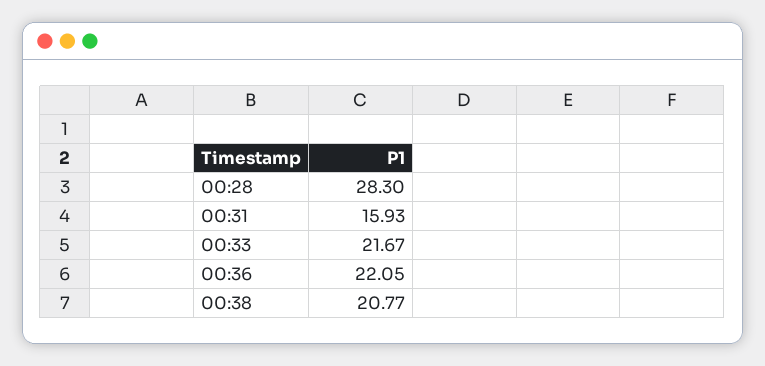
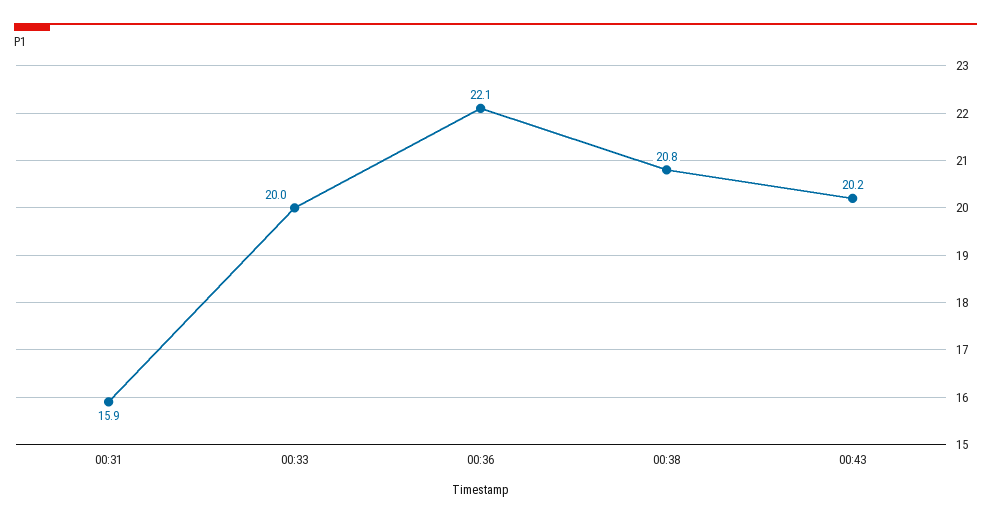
00:28: 28.3 -> none
00:33: 21.67 -> 20
00:43: none -> 20.2

